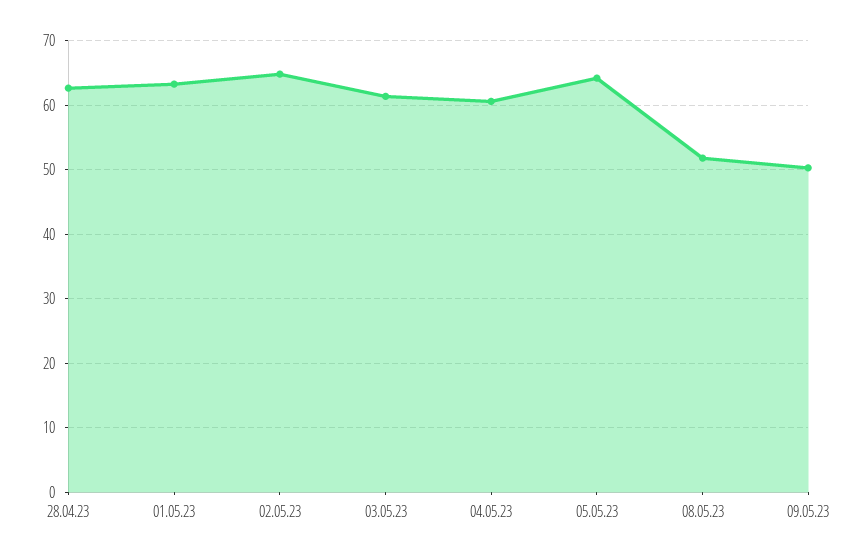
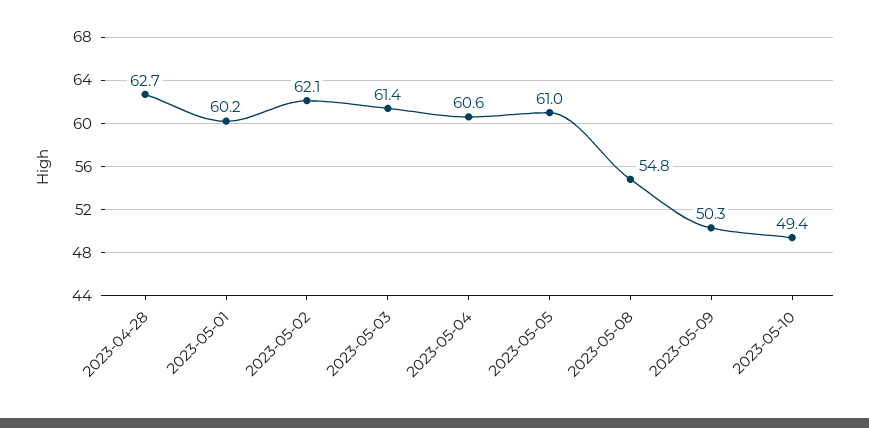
01.05.23: 63 -> 60.2
02.05.23: 65 -> 62.1
05.05.23: 64 -> 61
08.05.23: 52 -> 54.8
2023-05-10: none -> 49.4

